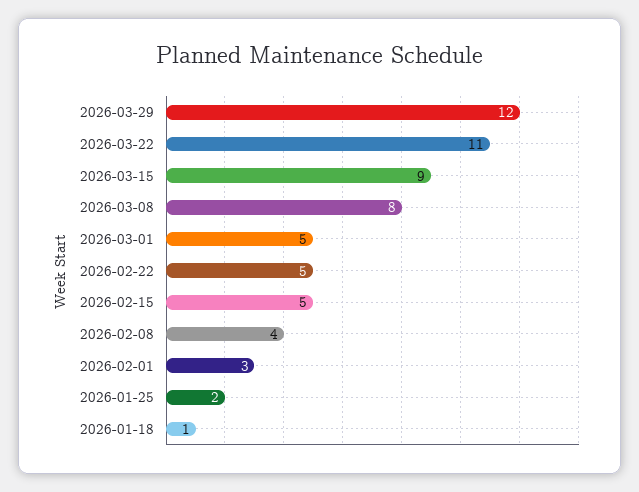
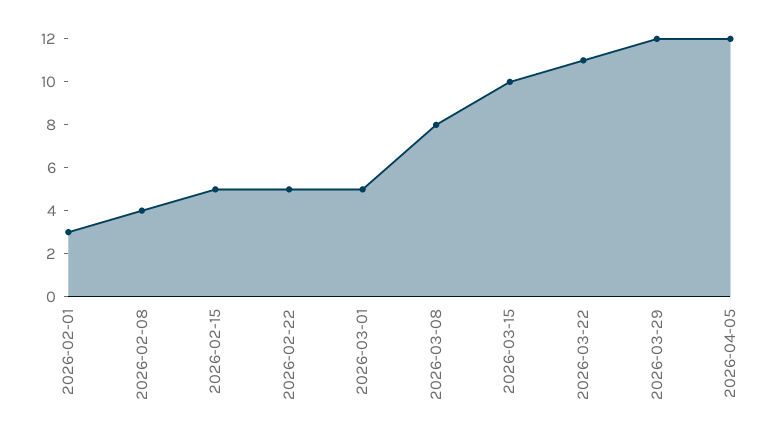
2026-03-15: 9 -> 10
2026-01-25: 2 -> none
2026-01-18: 1 -> none
2026-04-05: none -> 12

